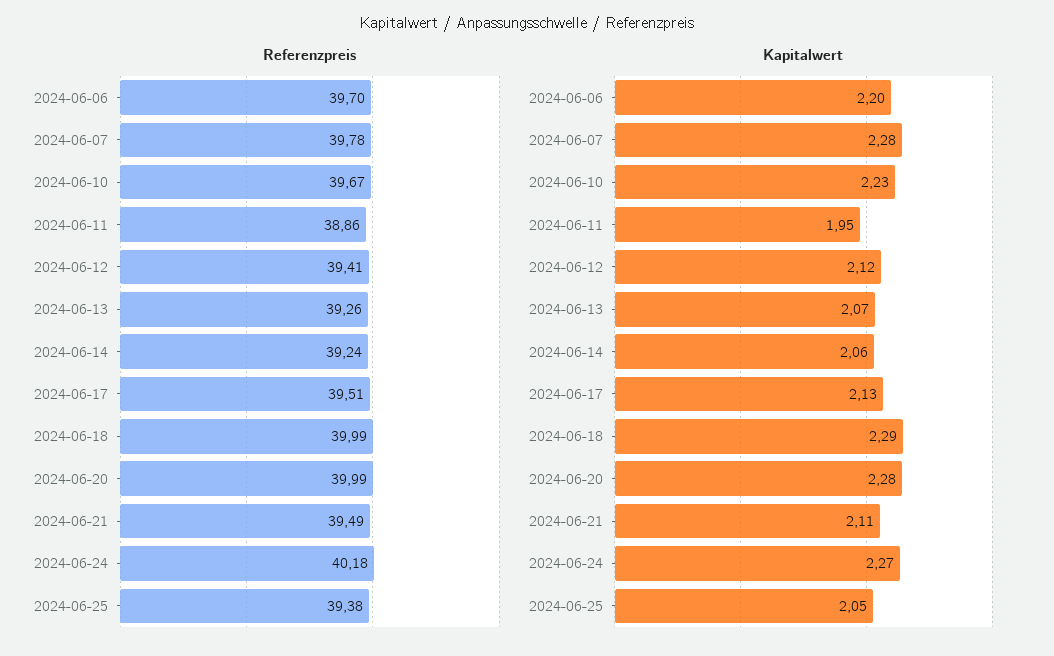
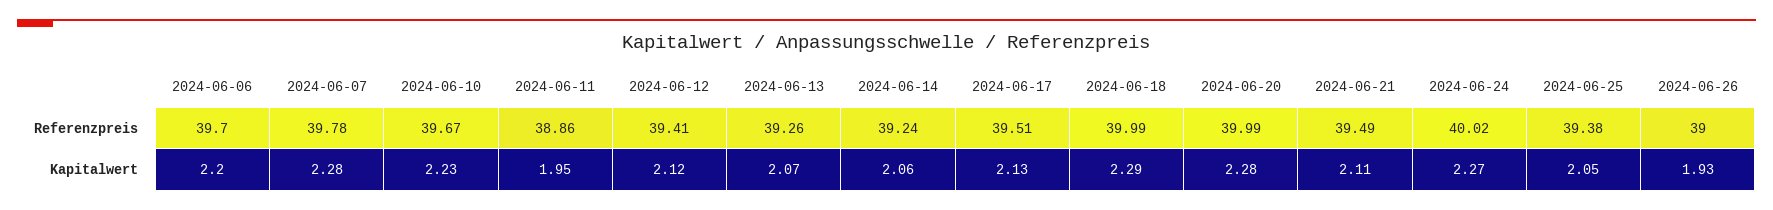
Referenzpreis, 2024-06-24: 40.18 -> 40.02
Referenzpreis, 2024-06-26: none -> 39
Kapitalwert, 2024-06-26: none -> 1.93

